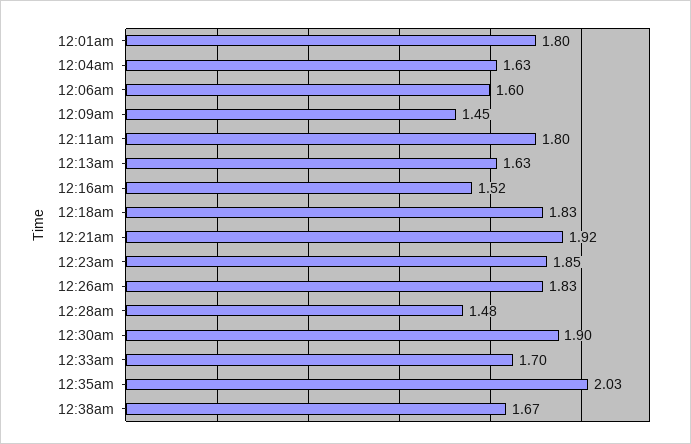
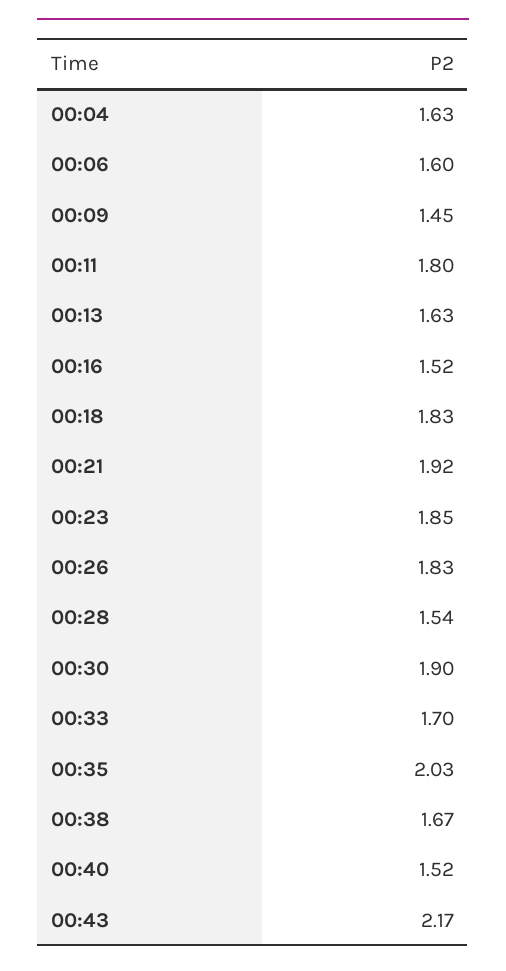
12:01am: 1.8 -> none
12:28am: 1.48 -> 1.54
00:40: none -> 1.52
00:43: none -> 2.17

